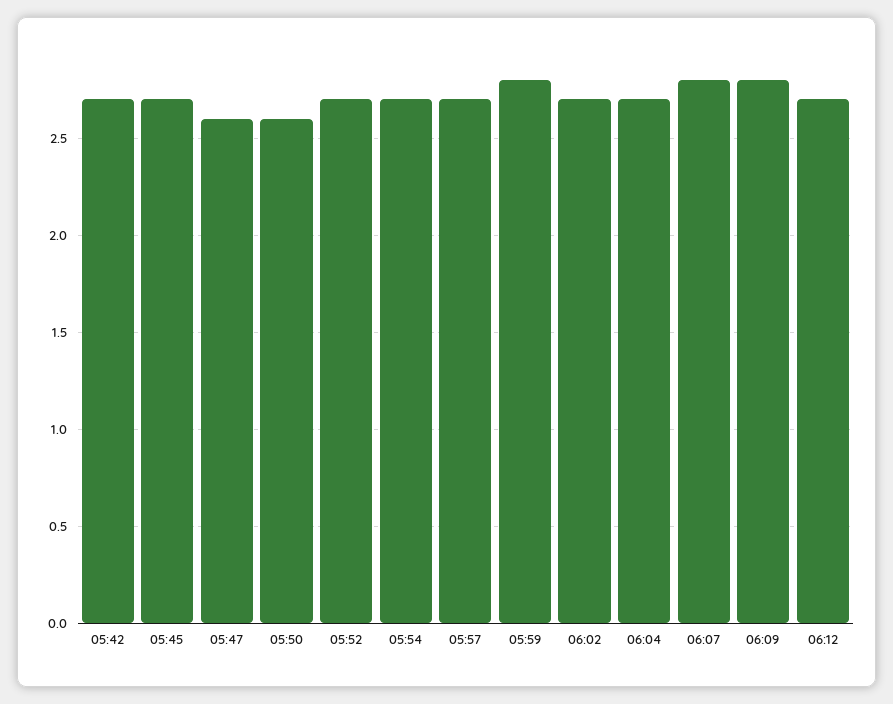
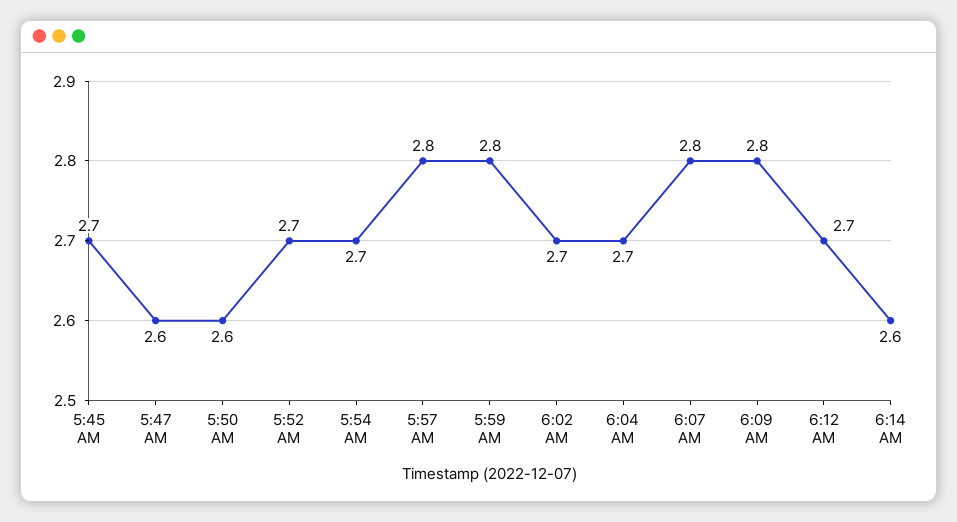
05:42: 2.7 -> none
05:57: 2.7 -> 2.8
6:14 AM: none -> 2.6

